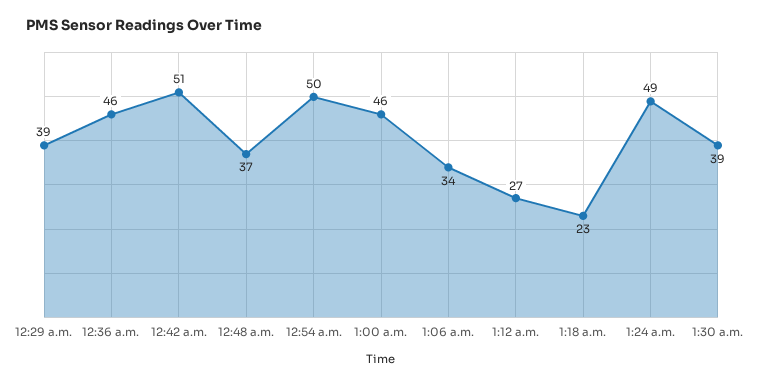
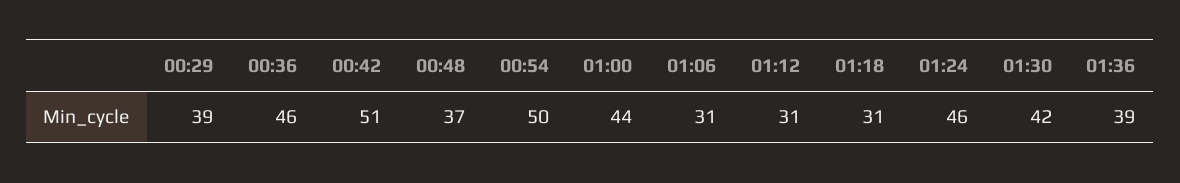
1:00 a.m.: 46 -> 44
1:06 a.m.: 34 -> 31
1:12 a.m.: 27 -> 31
1:18 a.m.: 23 -> 31
1:24 a.m.: 49 -> 46
1:30 a.m.: 39 -> 42
01:36: none -> 39

